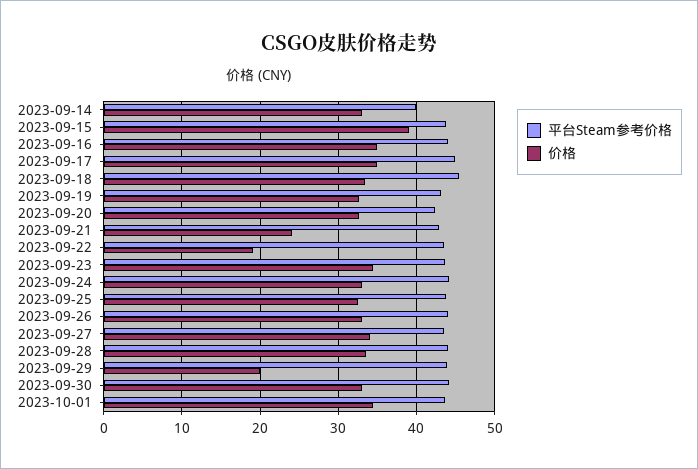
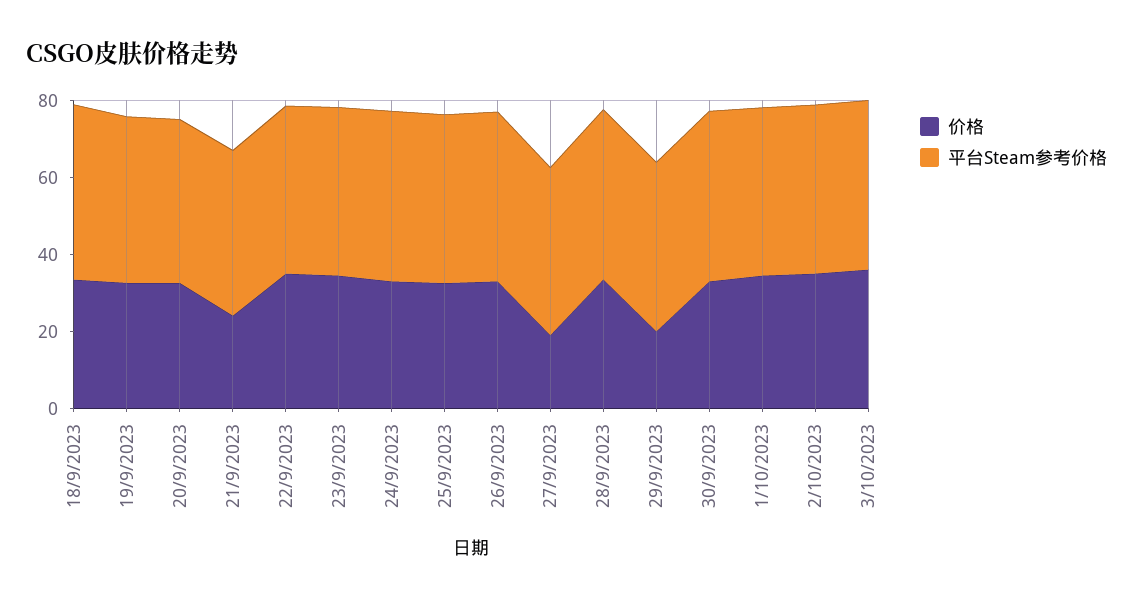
平台Steam参考价格, 2023-09-14: 40 -> none
价格, 2023-09-14: 33 -> none
平台Steam参考价格, 2023-09-15: 44 -> none
价格, 2023-09-15: 39 -> none
平台Steam参考价格, 2023-09-16: 44 -> none
价格, 2023-09-16: 35 -> none
平台Steam参考价格, 2023-09-17: 45 -> none
价格, 2023-09-17: 35 -> none
价格, 2023-09-22: 19 -> 35
价格, 2023-09-27: 34 -> 20
价格, 2/10/2023: none -> 35
平台Steam参考价格, 2/10/2023: none -> 45
价格, 3/10/2023: none -> 35
平台Steam参考价格, 3/10/2023: none -> 45

